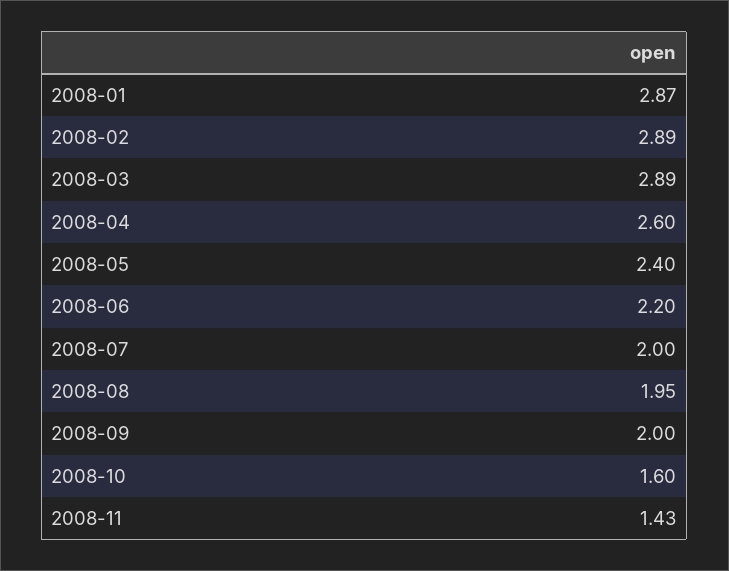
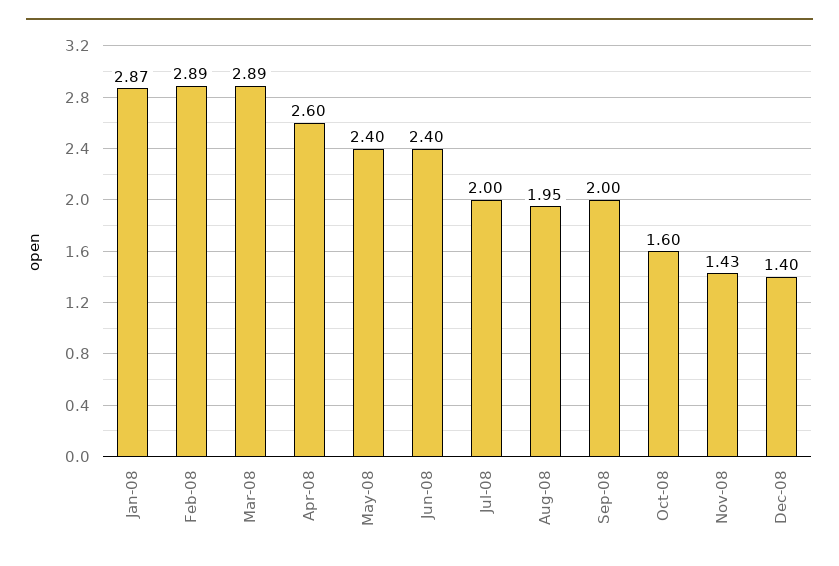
2008-06: 2.2 -> 2.4
Dec-08: none -> 1.4

